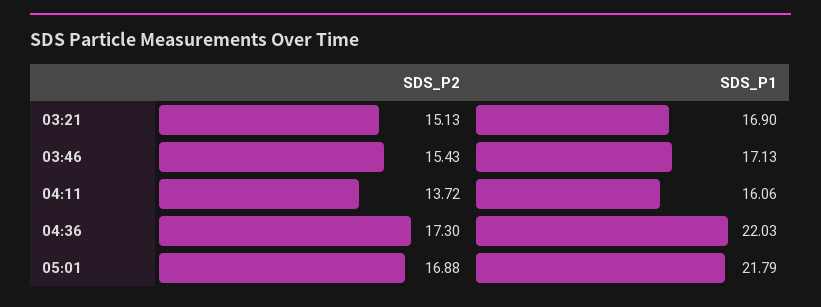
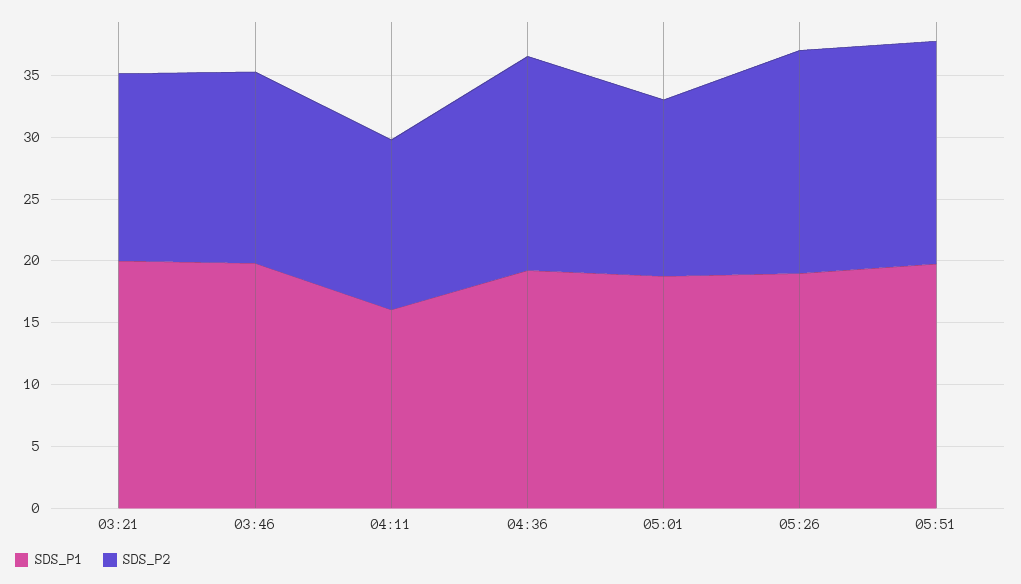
SDS_P1, 03:21: 16.9 -> 20
SDS_P1, 03:46: 17.13 -> 20
SDS_P1, 04:36: 22.03 -> 19
SDS_P2, 05:01: 16.88 -> 14
SDS_P1, 05:01: 21.79 -> 19
SDS_P1, 05:26: none -> 19
SDS_P2, 05:26: none -> 18
SDS_P1, 05:51: none -> 20
SDS_P2, 05:51: none -> 18

